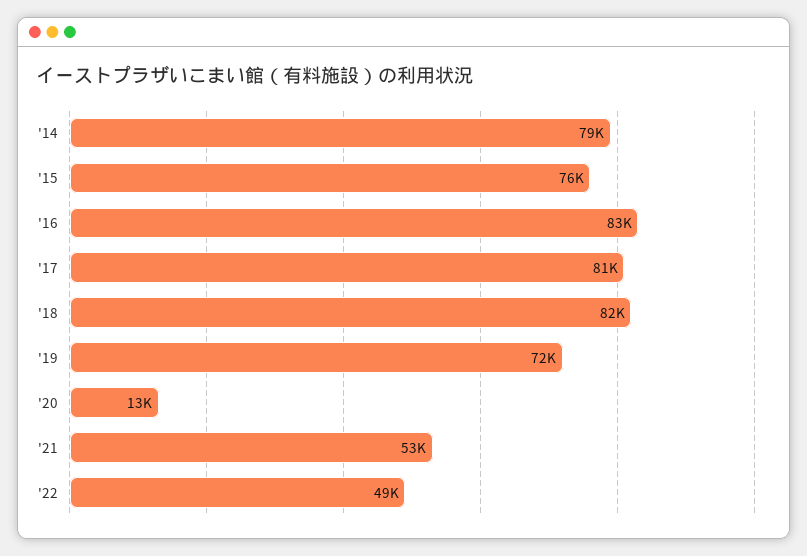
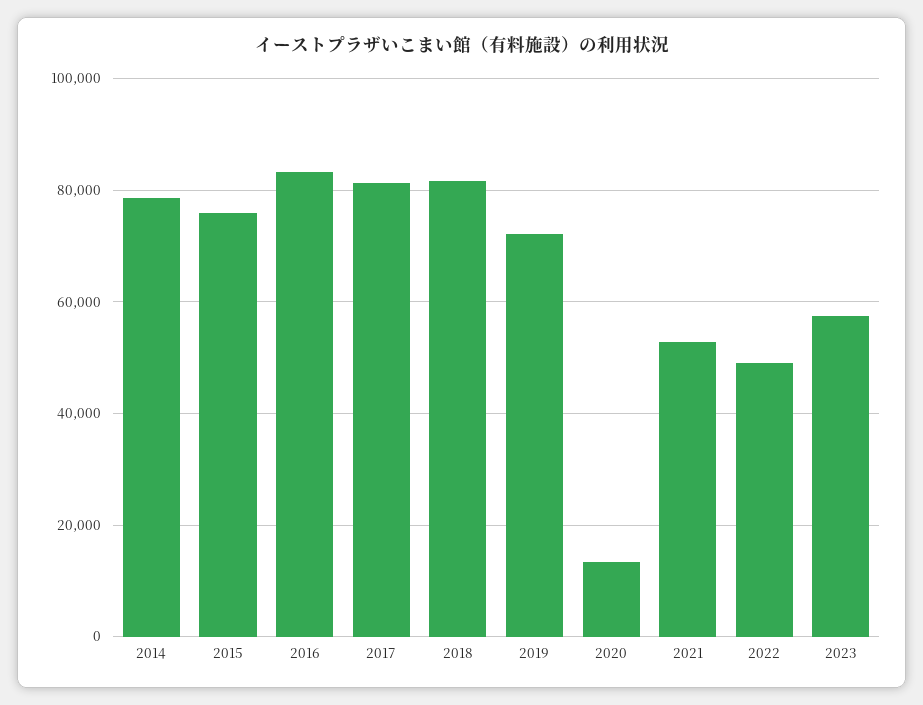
2023: none -> 58000

